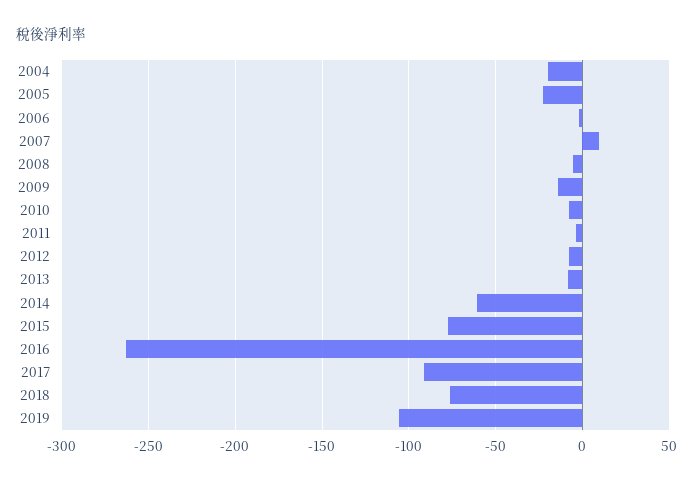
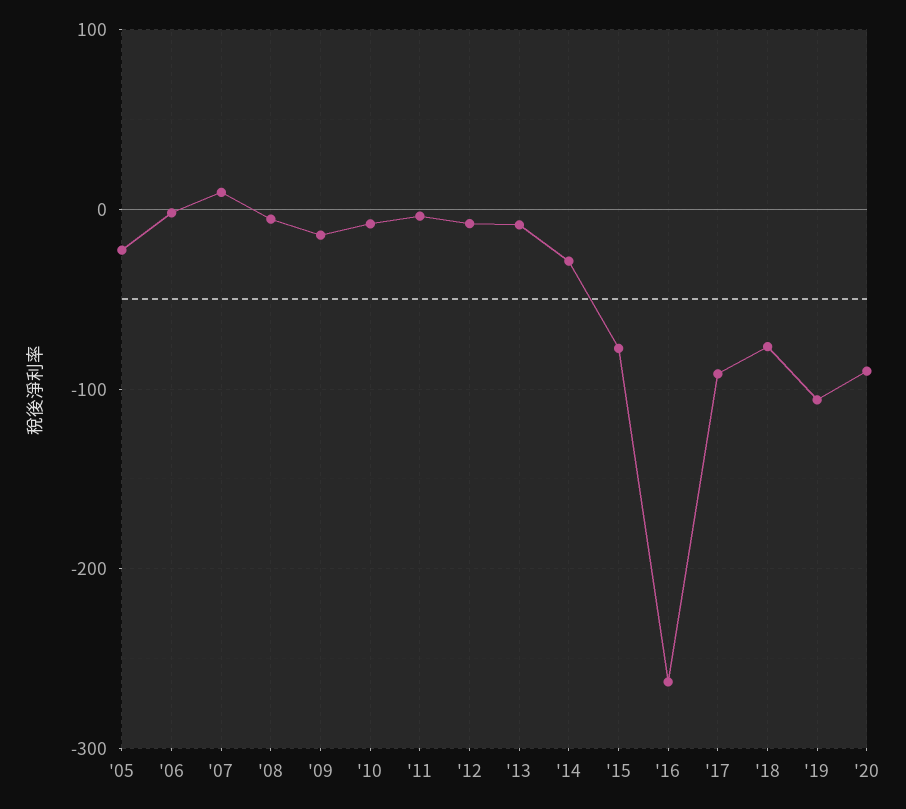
2004: -20 -> none
2014: -60 -> -30
'20: none -> -90

